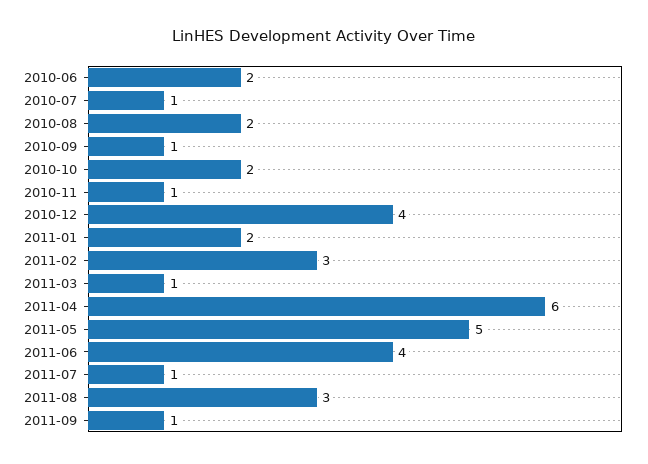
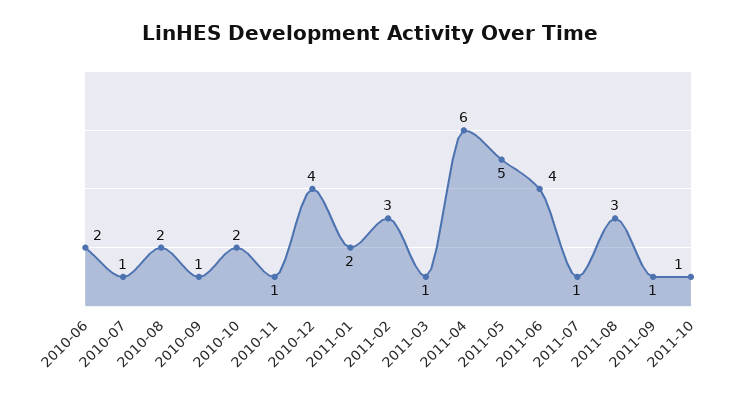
2011-10: none -> 1

